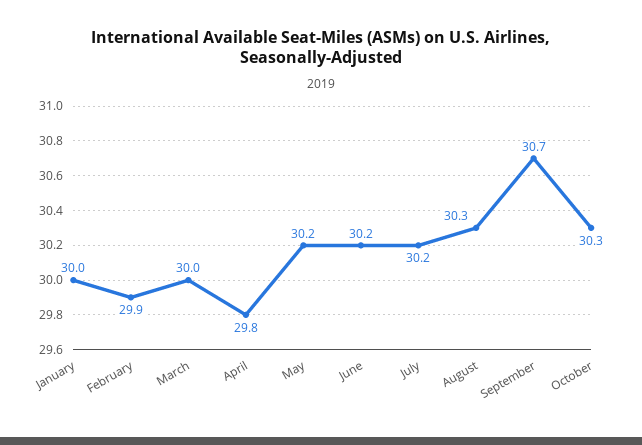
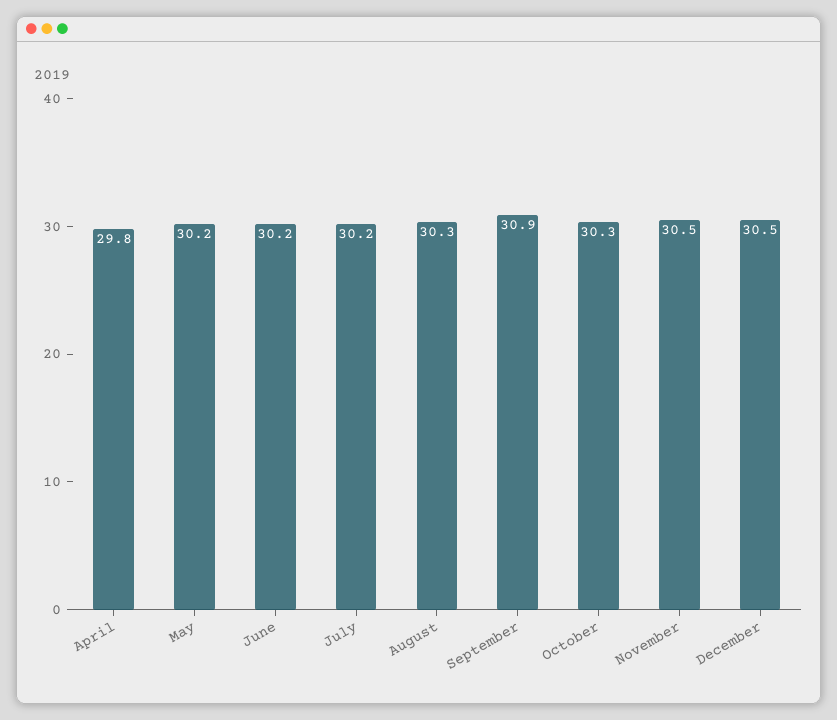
January: 30 -> none
February: 29.9 -> none
March: 30 -> none
September: 30.7 -> 30.9
November: none -> 30.5
December: none -> 30.5

